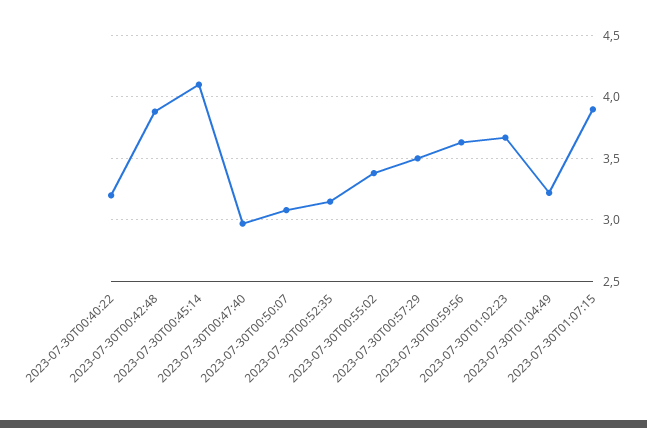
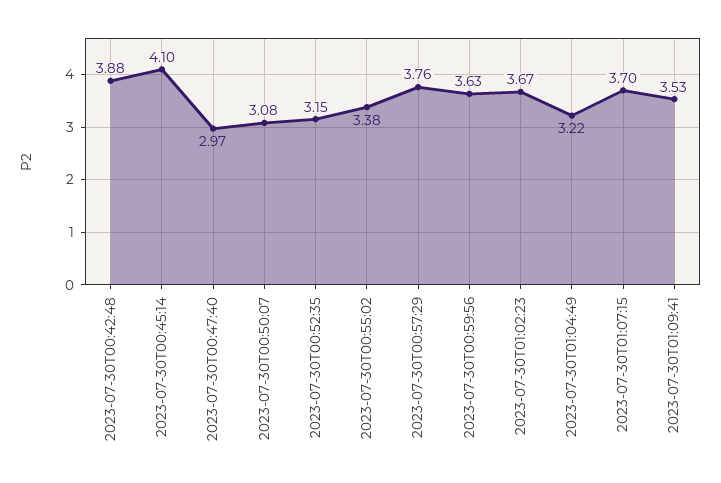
2023-07-30T00:40:22: 3.2 -> none
2023-07-30T00:57:29: 3.5 -> 3.76
2023-07-30T01:07:15: 3.9 -> 3.7
2023-07-30T01:09:41: none -> 3.53

